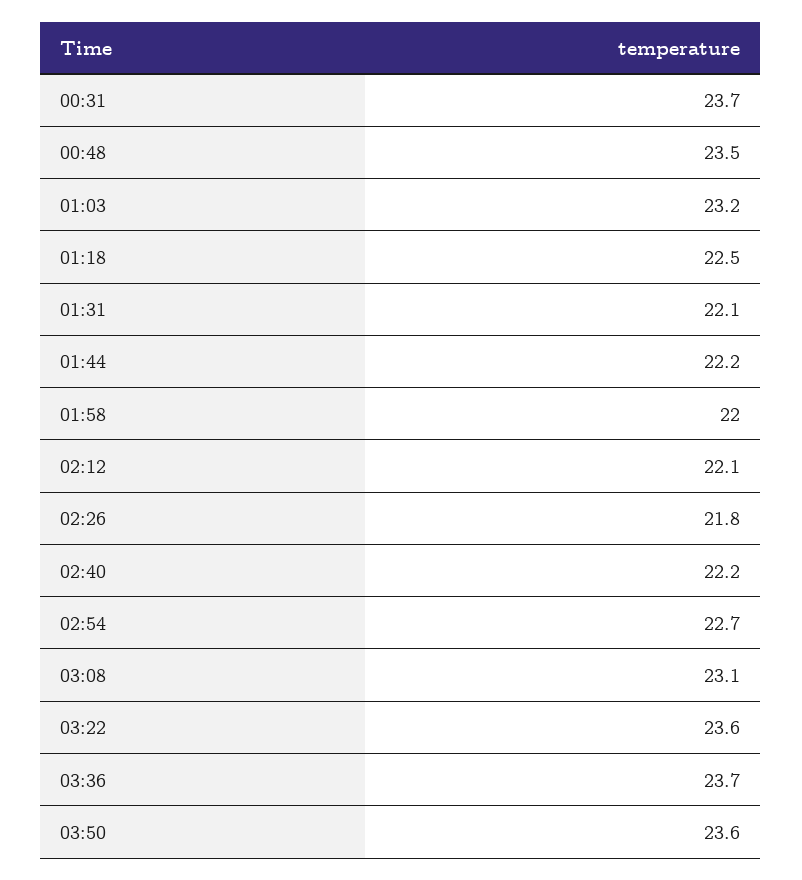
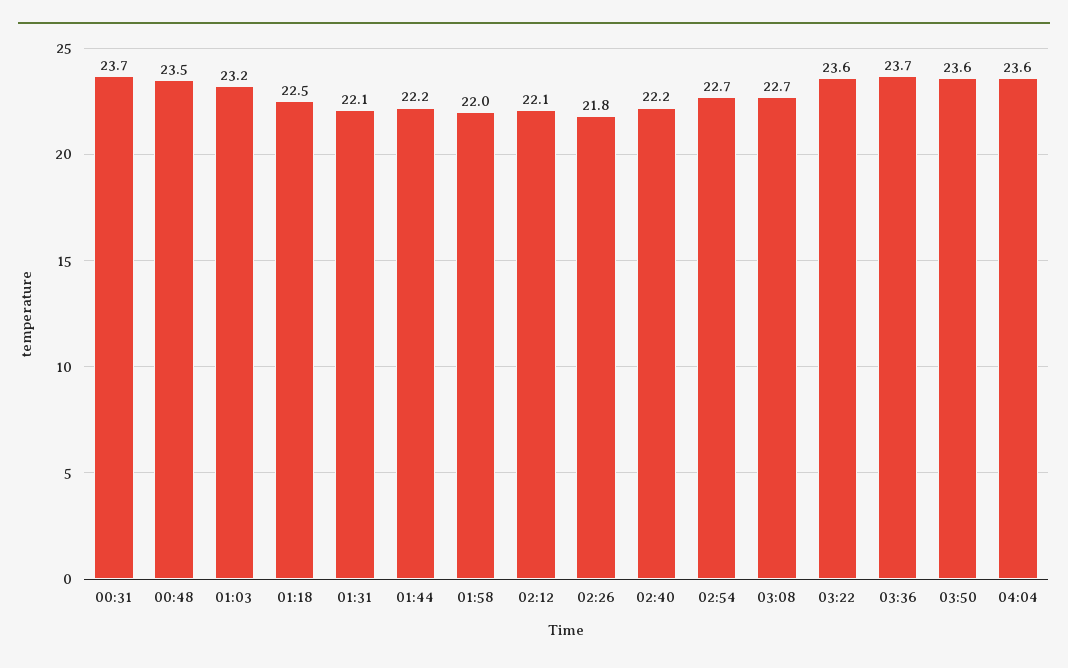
03:08: 23.1 -> 22.7
04:04: none -> 23.6

